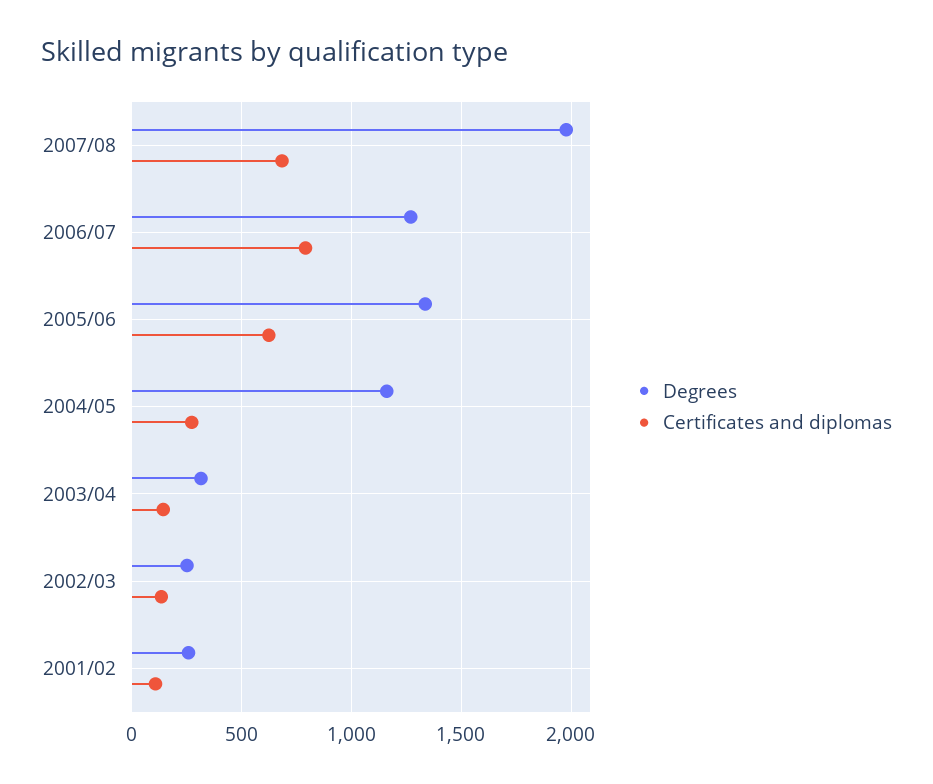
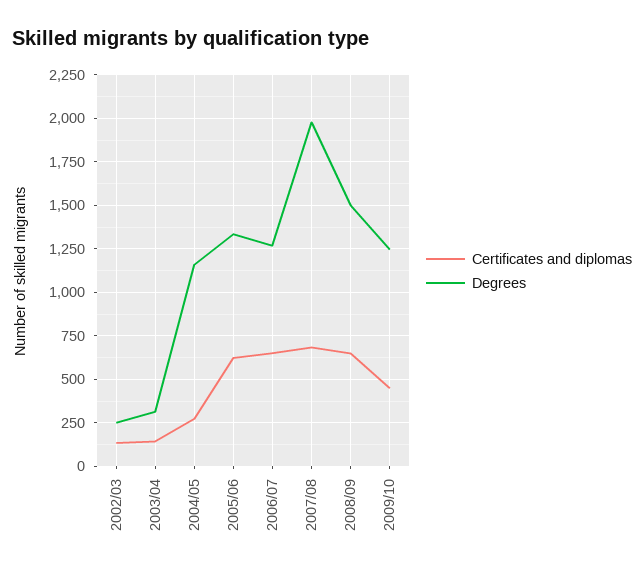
Certificates and diplomas, 2006/07: 800 -> 650
Degrees, 2001/02: 250 -> none
Certificates and diplomas, 2001/02: 100 -> none
Certificates and diplomas, 2008/09: none -> 650
Degrees, 2008/09: none -> 1500
Certificates and diplomas, 2009/10: none -> 450
Degrees, 2009/10: none -> 1250

